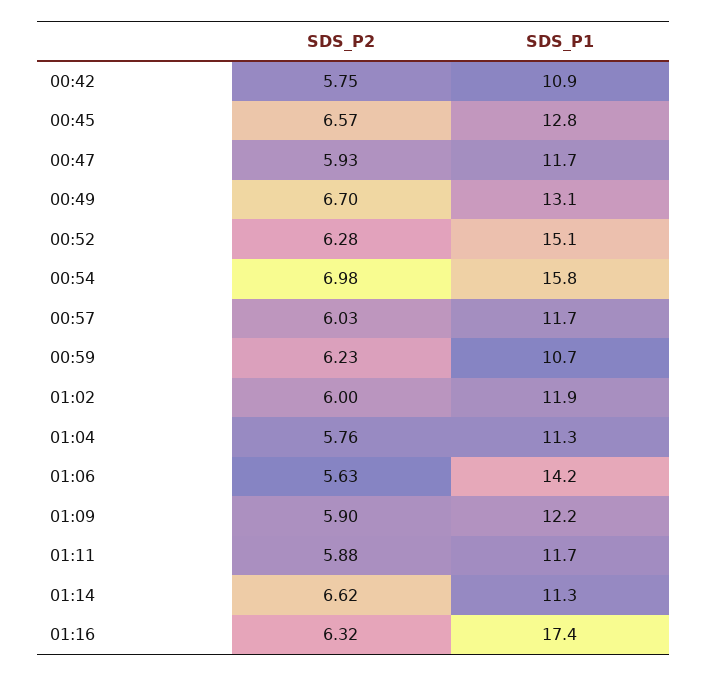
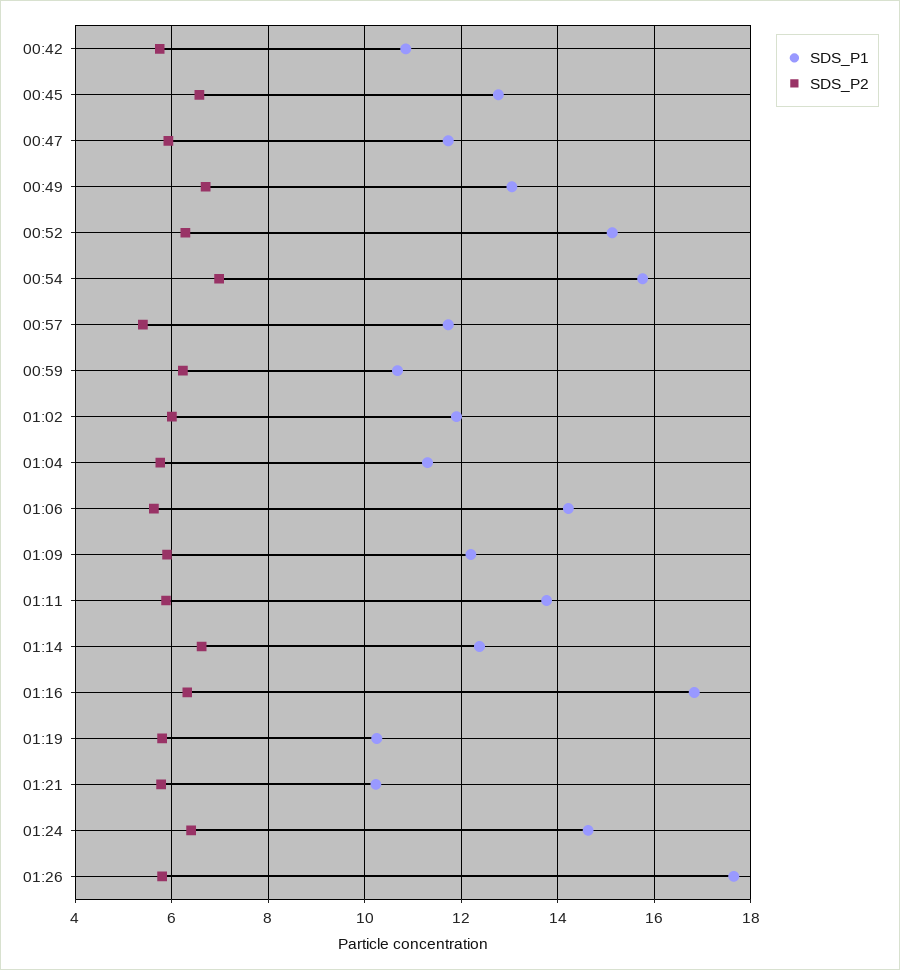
SDS_P2, 00:57: 6.03 -> 5.4
SDS_P1, 01:11: 11.7 -> 13.8
SDS_P1, 01:14: 11.3 -> 12.4
SDS_P1, 01:16: 17.4 -> 16.8
SDS_P1, 01:19: none -> 10.2
SDS_P2, 01:19: none -> 5.8
SDS_P1, 01:21: none -> 10.2
SDS_P2, 01:21: none -> 5.8
SDS_P1, 01:24: none -> 14.6
SDS_P2, 01:24: none -> 6.4
SDS_P1, 01:26: none -> 17.6
SDS_P2, 01:26: none -> 5.8

